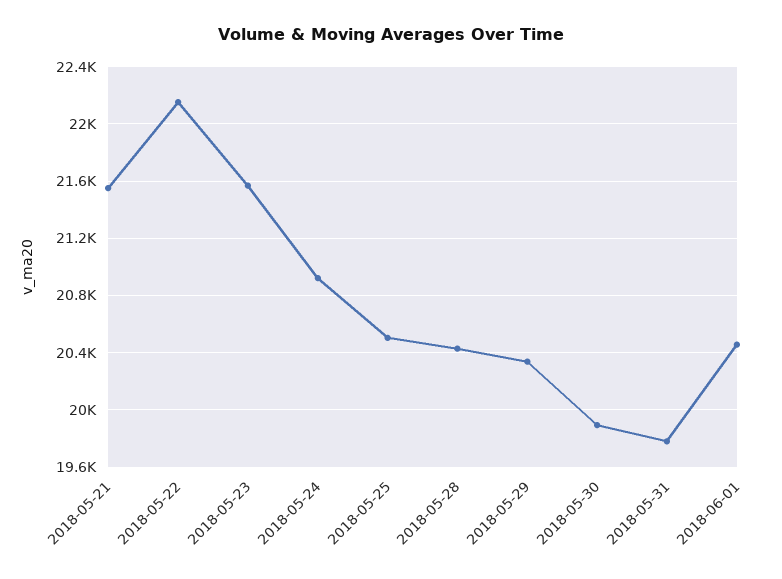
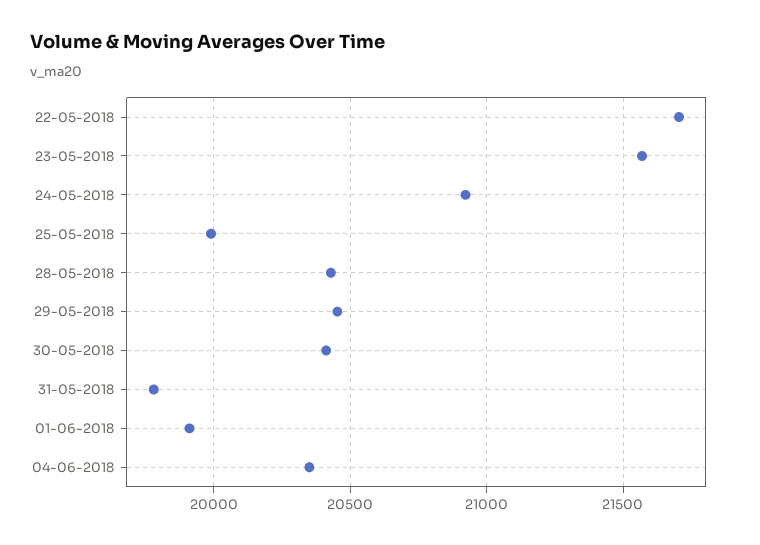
2018-05-21: 21550 -> none
2018-05-22: 22150 -> 21700
2018-05-25: 20500 -> 20000
2018-05-29: 20350 -> 20450
2018-05-30: 19900 -> 20400
2018-06-01: 20450 -> 19900
04-06-2018: none -> 20350

